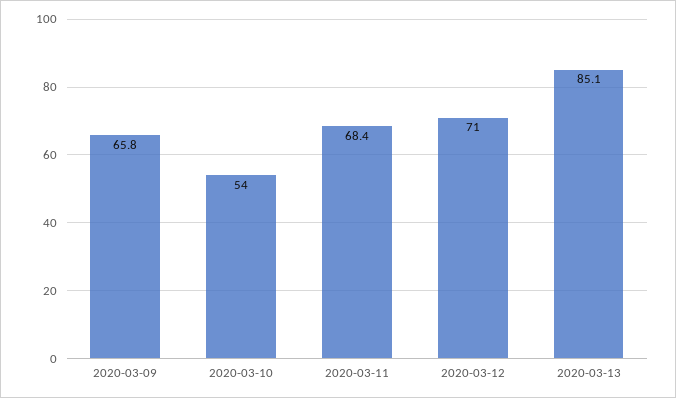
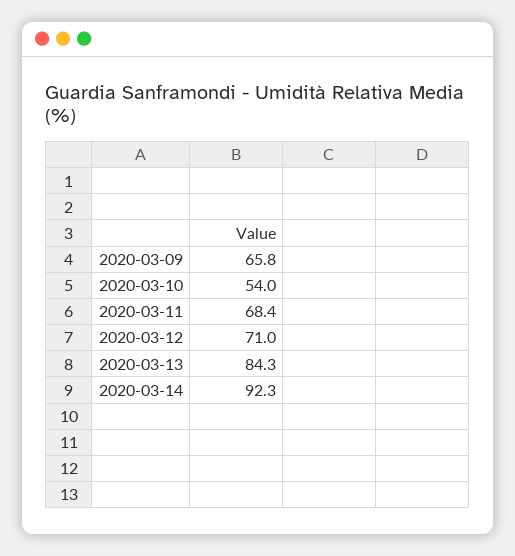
2020-03-13: 85.1 -> 84.3
2020-03-14: none -> 92.3

